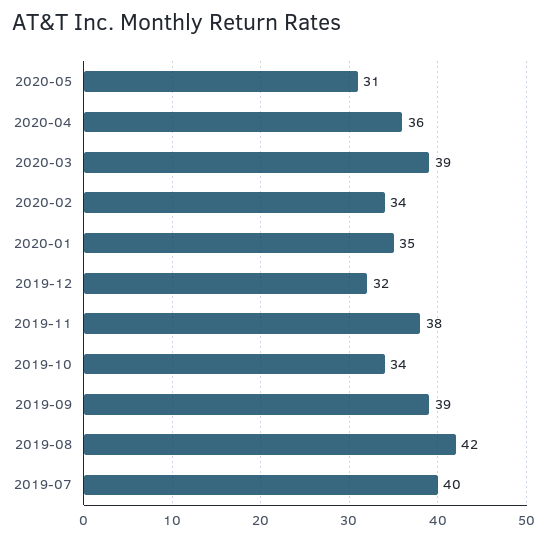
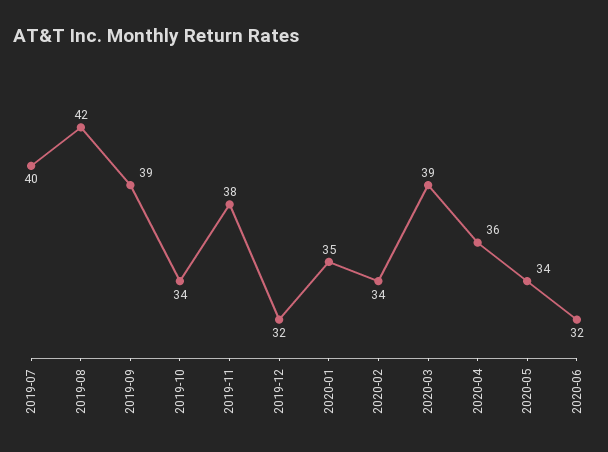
2020-05: 31 -> 34
2020-06: none -> 32

